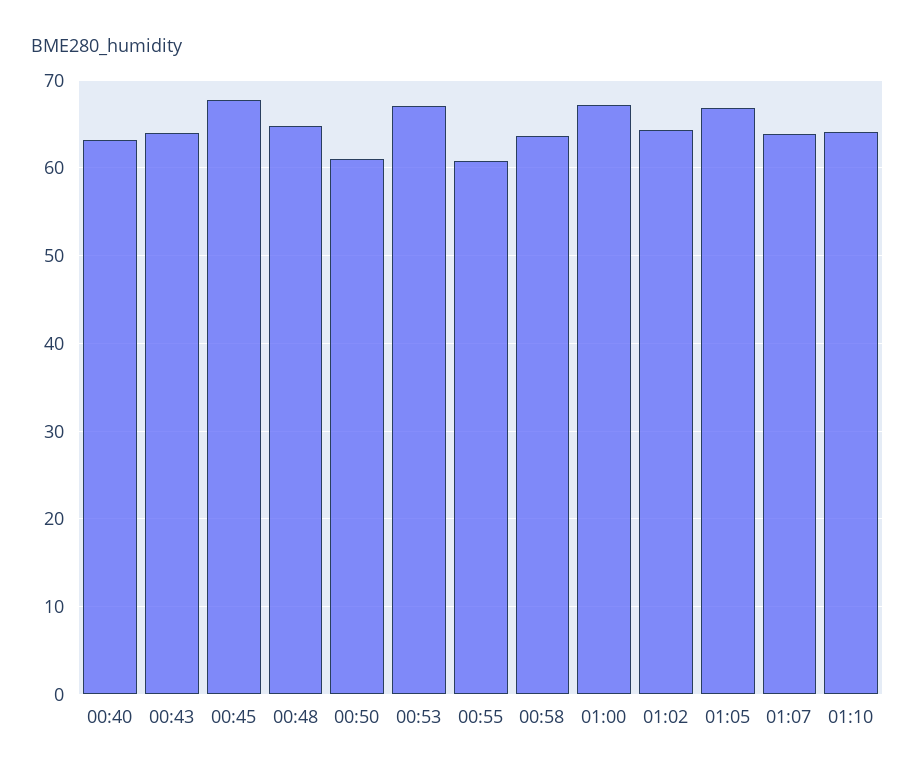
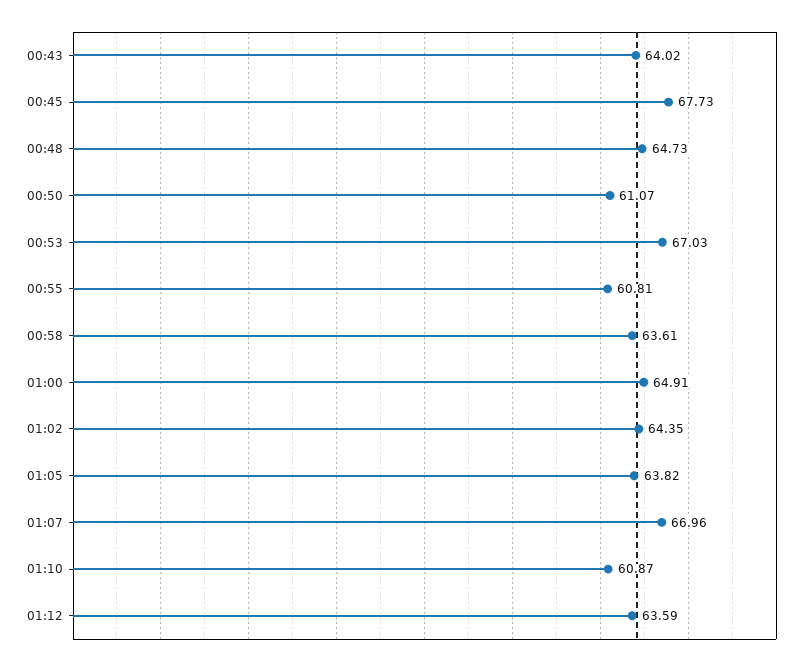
00:40: 63 -> none
01:00: 67 -> 64.91
01:05: 67 -> 63.82
01:07: 64 -> 66.96
01:10: 64 -> 60.87
01:12: none -> 63.59

